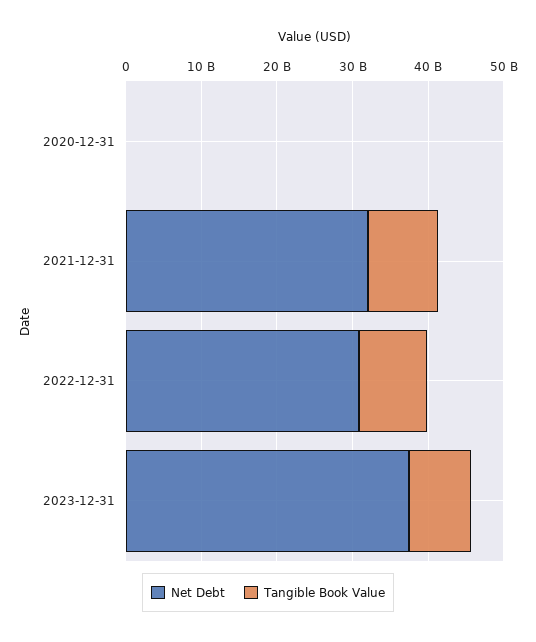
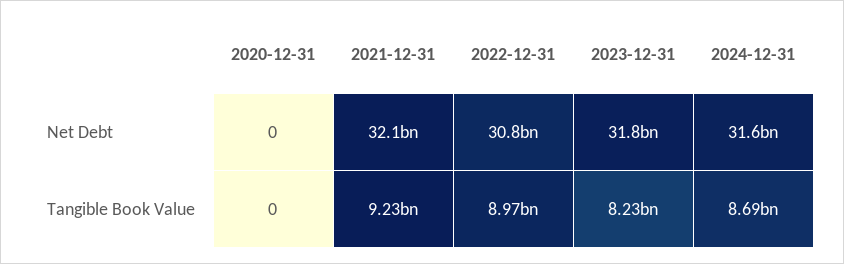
Net Debt, 2023-12-31: 38000000000 -> 31800000000
Net Debt, 2024-12-31: none -> 31600000000
Tangible Book Value, 2024-12-31: none -> 8690000000

